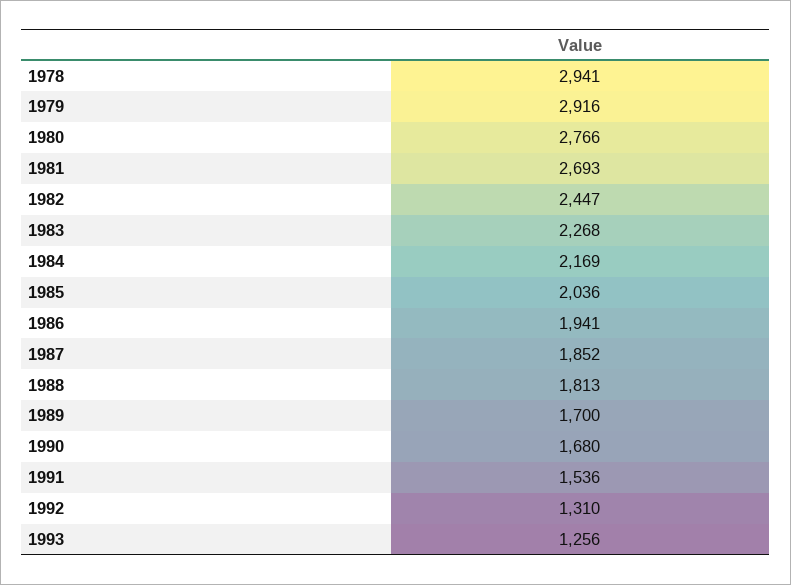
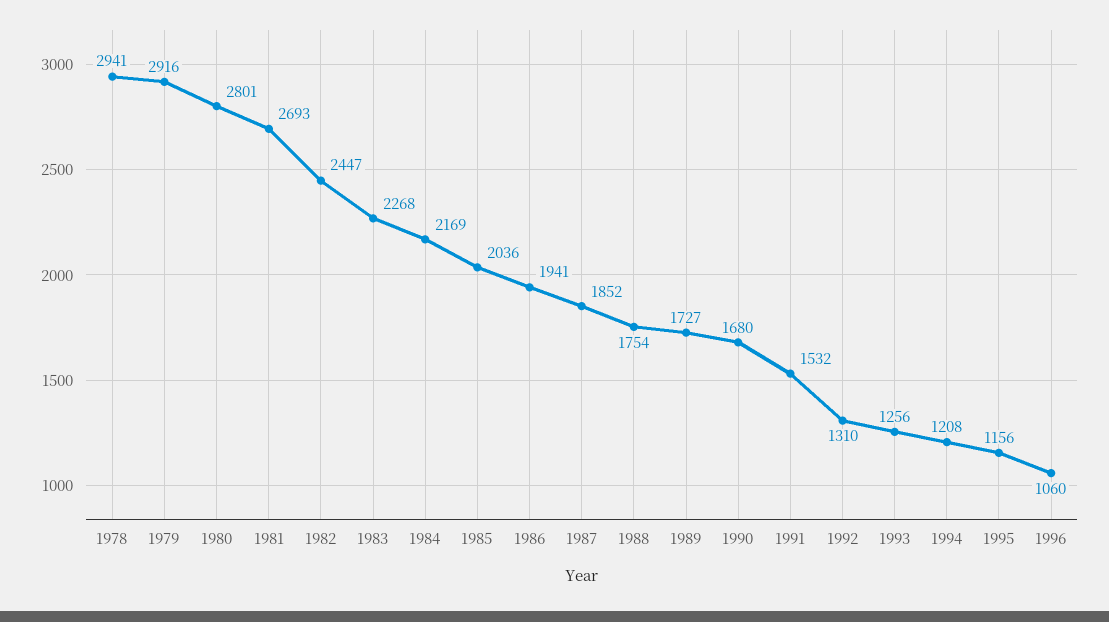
1980: 2766 -> 2801
1988: 1813 -> 1754
1989: 1700 -> 1727
1991: 1536 -> 1532
1994: none -> 1208
1995: none -> 1156
1996: none -> 1060

